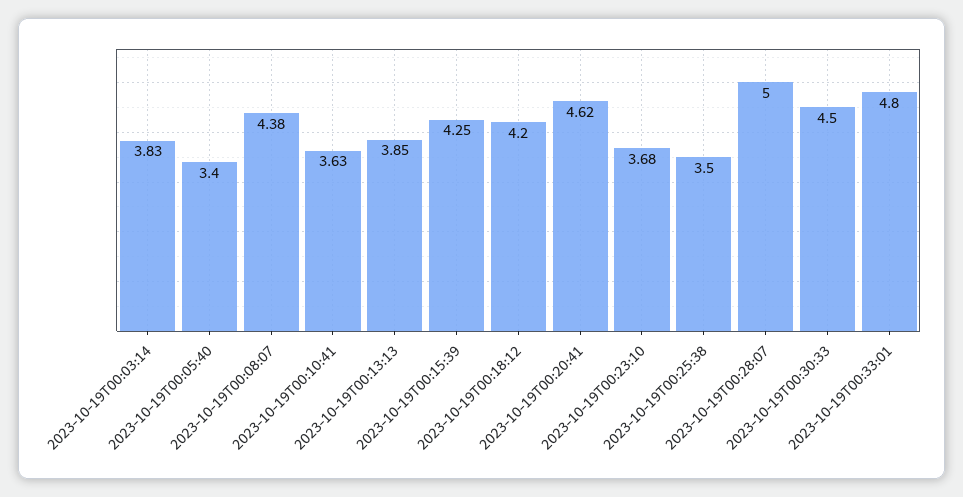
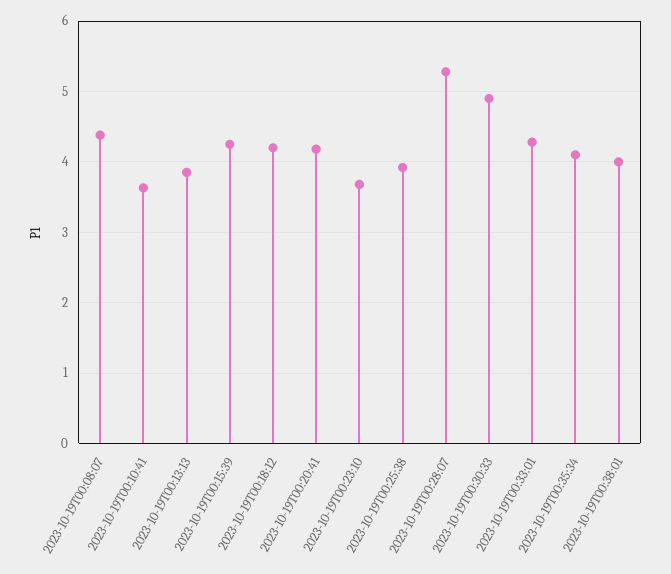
2023-10-19T00:03:14: 3.83 -> none
2023-10-19T00:05:40: 3.4 -> none
2023-10-19T00:20:41: 4.62 -> 4.2
2023-10-19T00:25:38: 3.5 -> 3.9
2023-10-19T00:28:07: 5 -> 5.3
2023-10-19T00:30:33: 4.5 -> 4.9
2023-10-19T00:33:01: 4.8 -> 4.3
2023-10-19T00:35:34: none -> 4.1
2023-10-19T00:38:01: none -> 4

